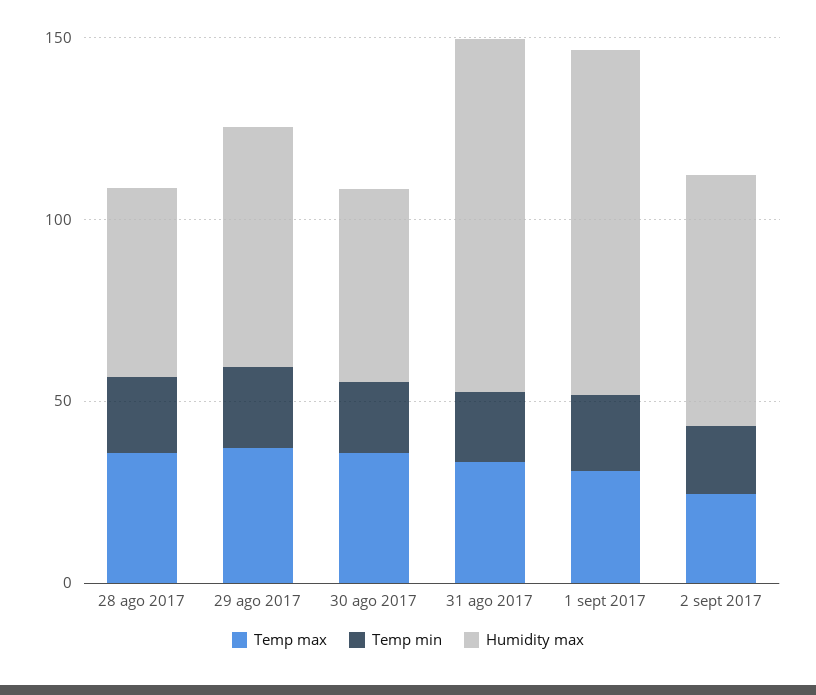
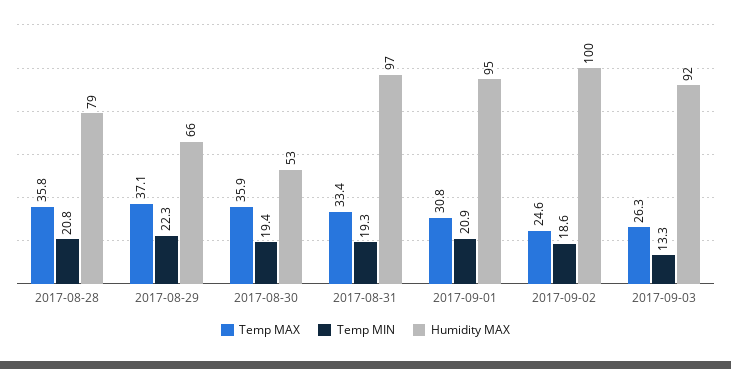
Humidity max, 28 ago 2017: 50 -> 79
Humidity max, 2 sept 2017: 70 -> 100
Temp max, 2017-09-03: none -> 26.3
Temp min, 2017-09-03: none -> 13.3
Humidity max, 2017-09-03: none -> 92

